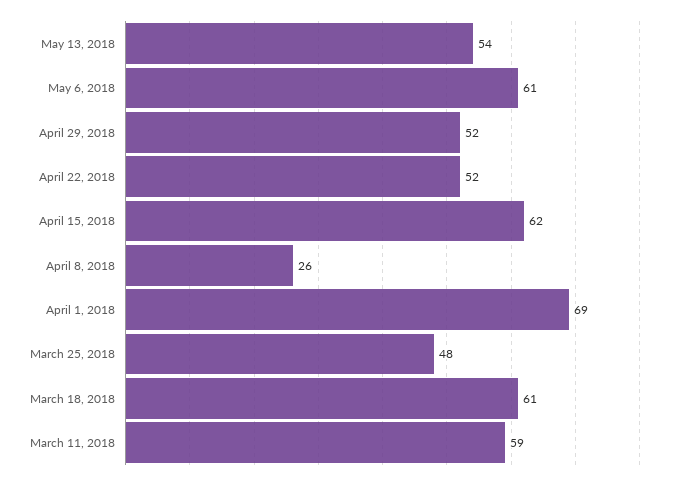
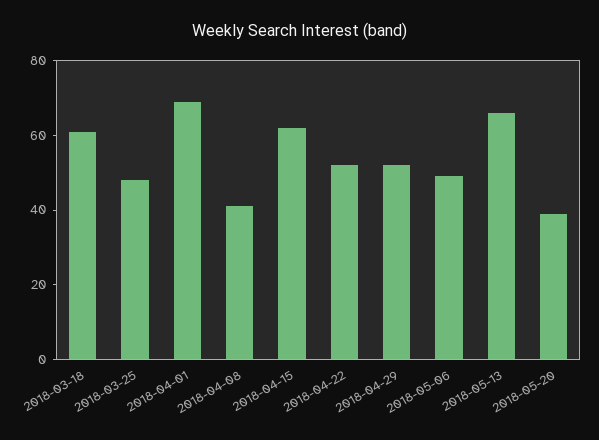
May 13, 2018: 54 -> 65
May 6, 2018: 61 -> 50
April 8, 2018: 26 -> 40
March 11, 2018: 59 -> none
2018-05-20: none -> 40

